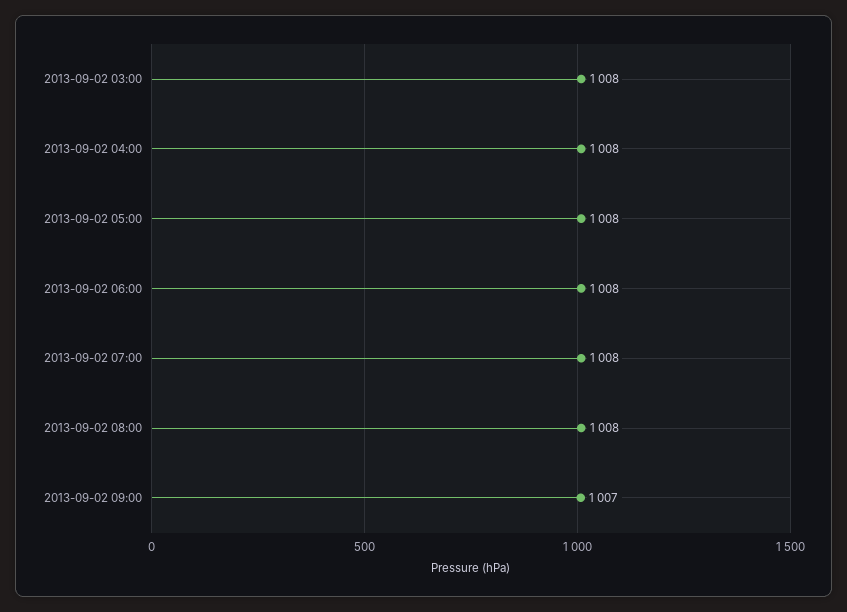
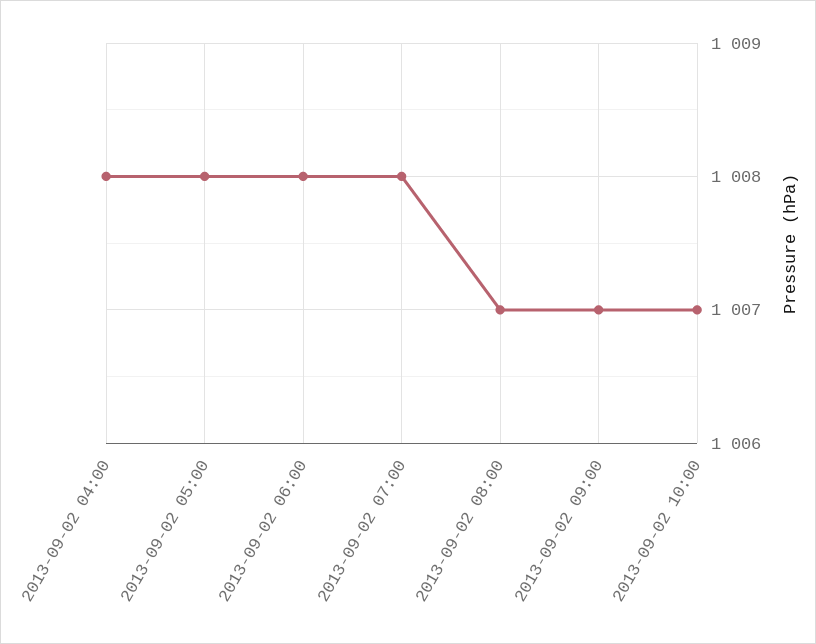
2013-09-02 03:00: 1008 -> none
2013-09-02 08:00: 1008 -> 1007
2013-09-02 10:00: none -> 1007

